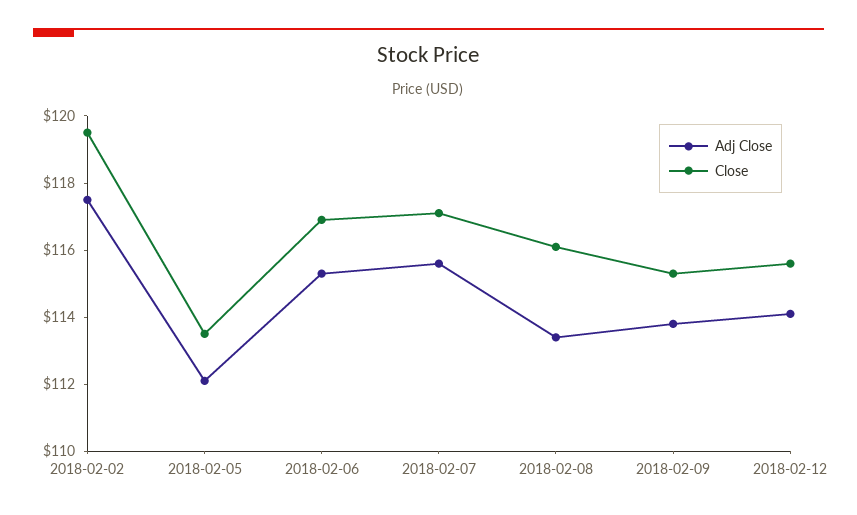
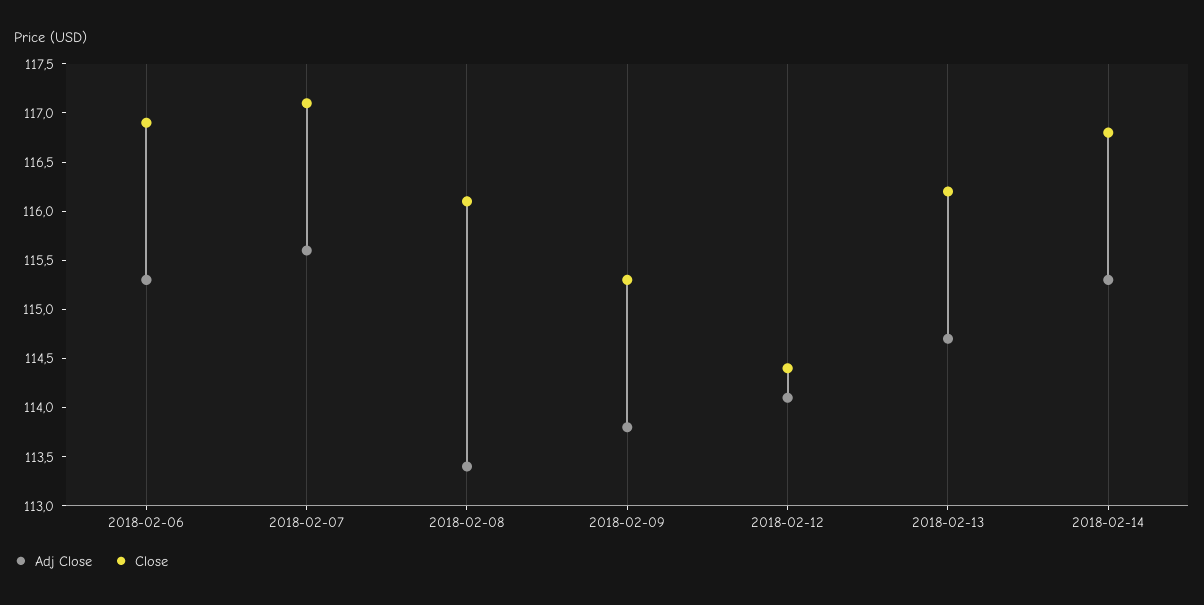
Adj Close, 2018-02-02: 117.5 -> none
Close, 2018-02-02: 119.5 -> none
Adj Close, 2018-02-05: 112 -> none
Close, 2018-02-05: 113.5 -> none
Close, 2018-02-12: 115.5 -> 114.4
Adj Close, 2018-02-13: none -> 114.7
Close, 2018-02-13: none -> 116.2
Adj Close, 2018-02-14: none -> 115.3
Close, 2018-02-14: none -> 116.8

